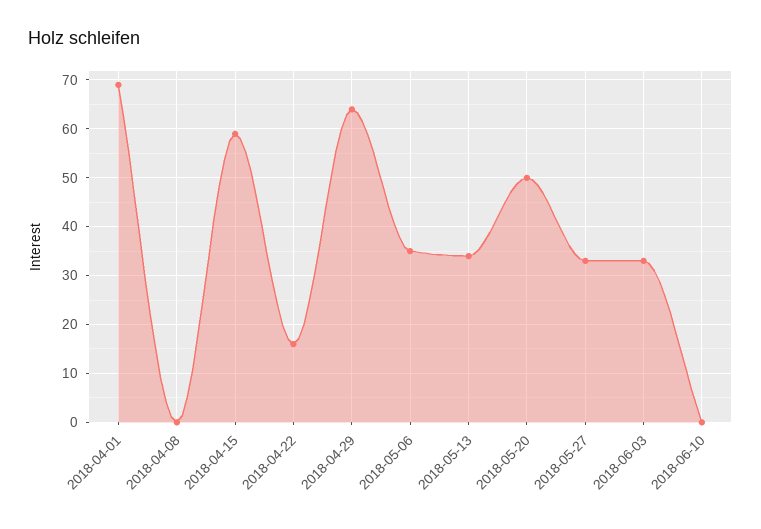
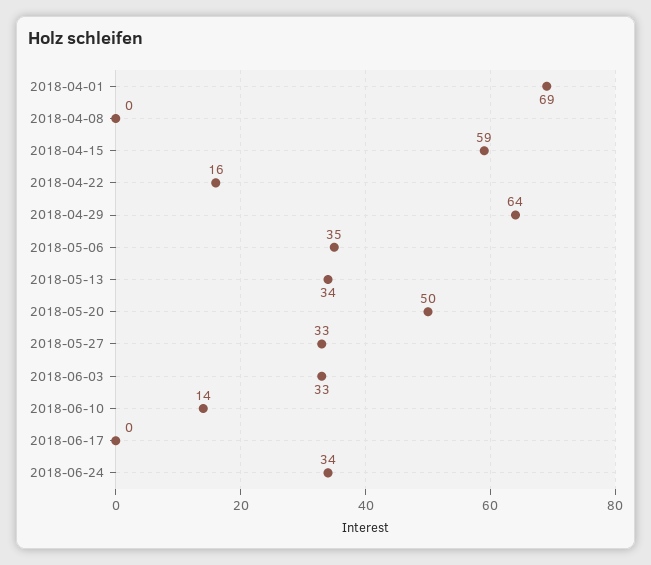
2018-06-10: 0 -> 14
2018-06-17: none -> 0
2018-06-24: none -> 34

